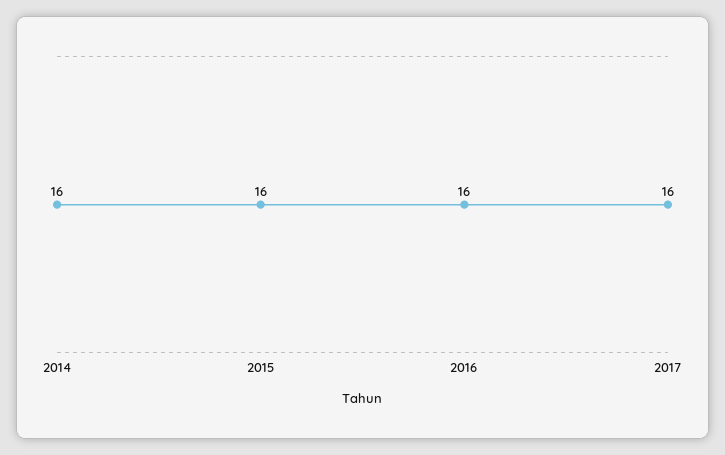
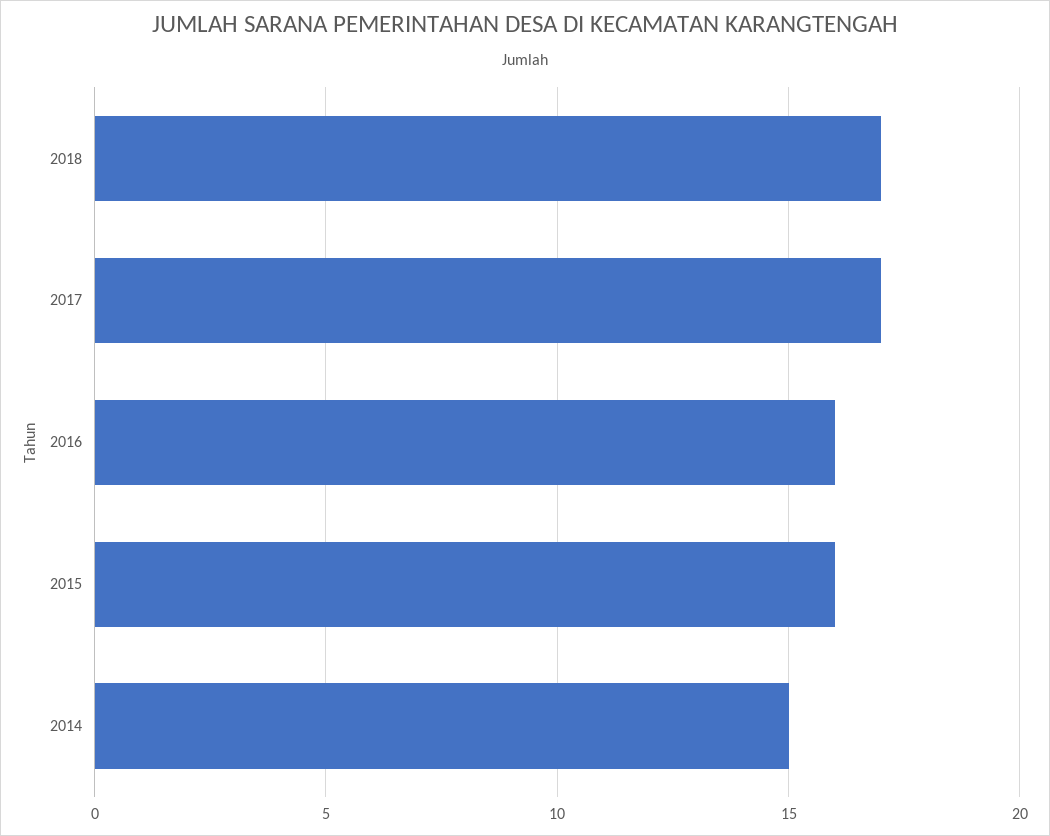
2014: 16 -> 15
2017: 16 -> 17
2018: none -> 17

